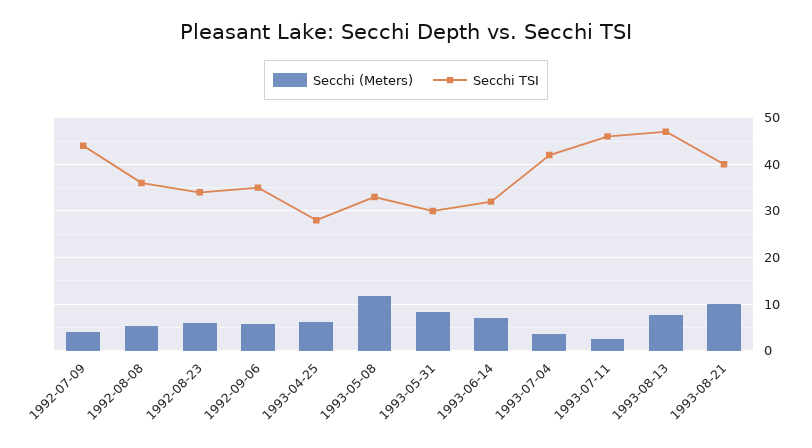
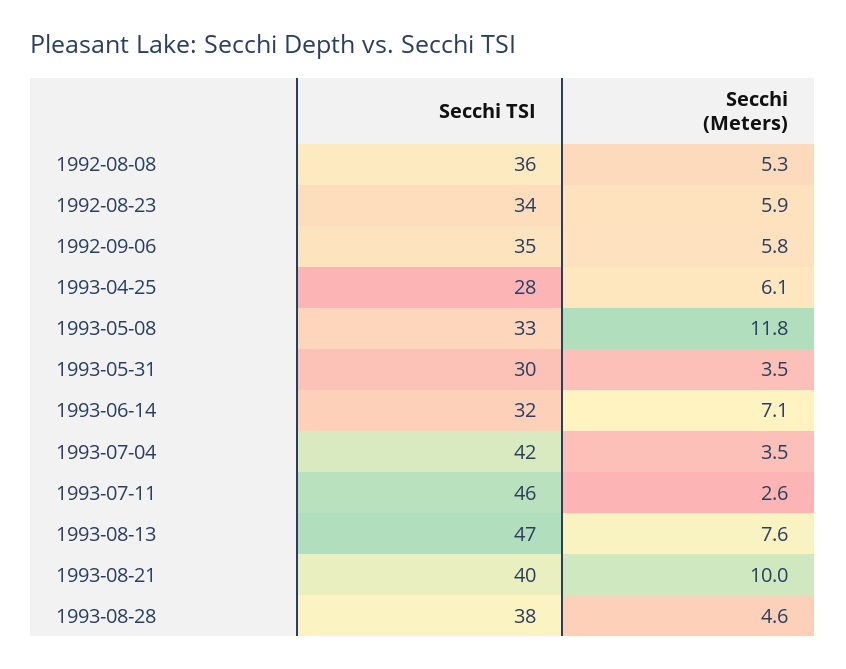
Secchi (Meters), 1992-07-09: 4 -> none
Secchi TSI, 1992-07-09: 44 -> none
Secchi (Meters), 1993-05-31: 8 -> 3.5
Secchi TSI, 1993-08-28: none -> 38
Secchi (Meters), 1993-08-28: none -> 4.6

